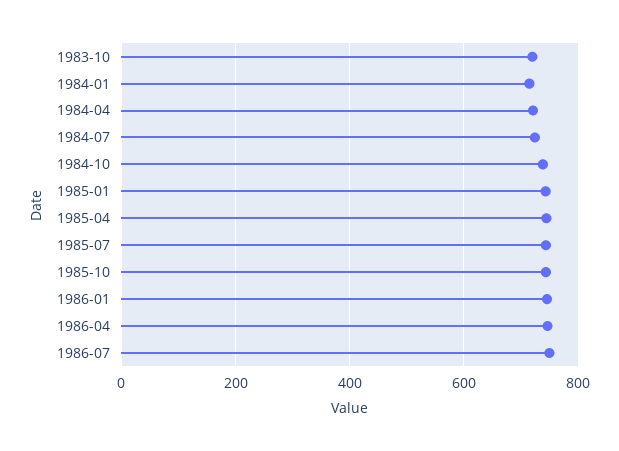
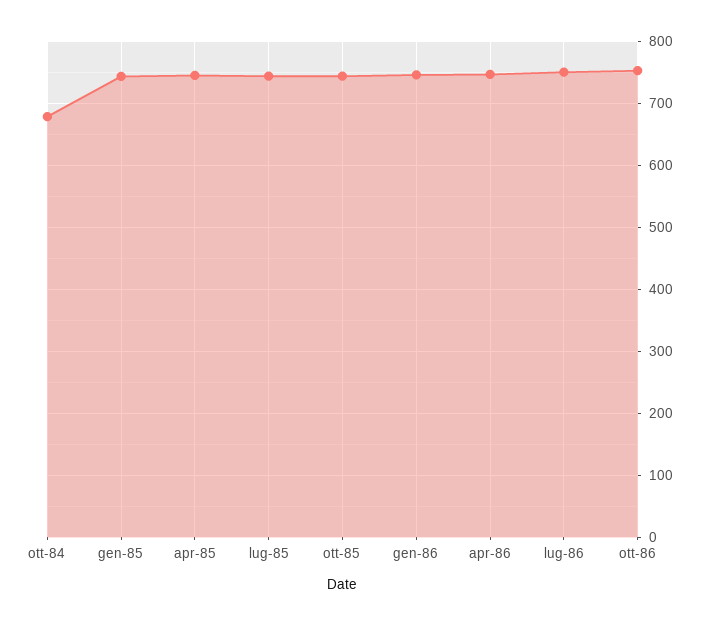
1983-10: 720 -> none
1984-01: 720 -> none
1984-04: 720 -> none
1984-07: 720 -> none
1984-10: 740 -> 680
ott-86: none -> 750

